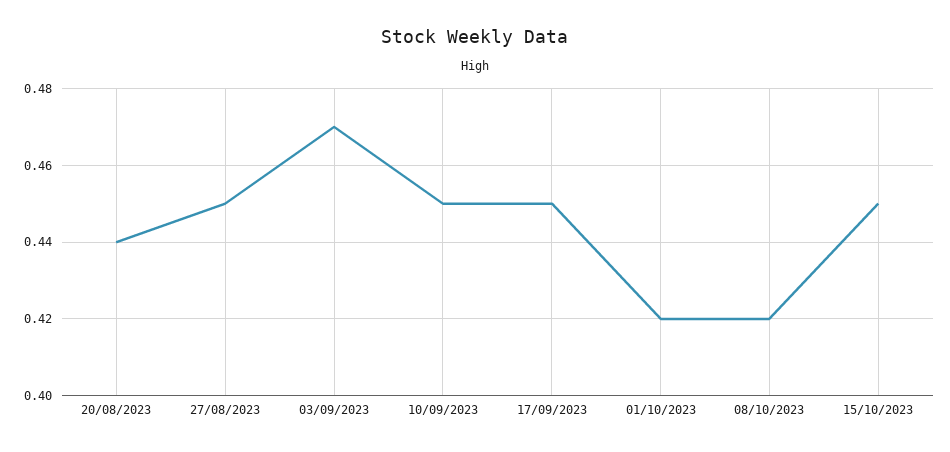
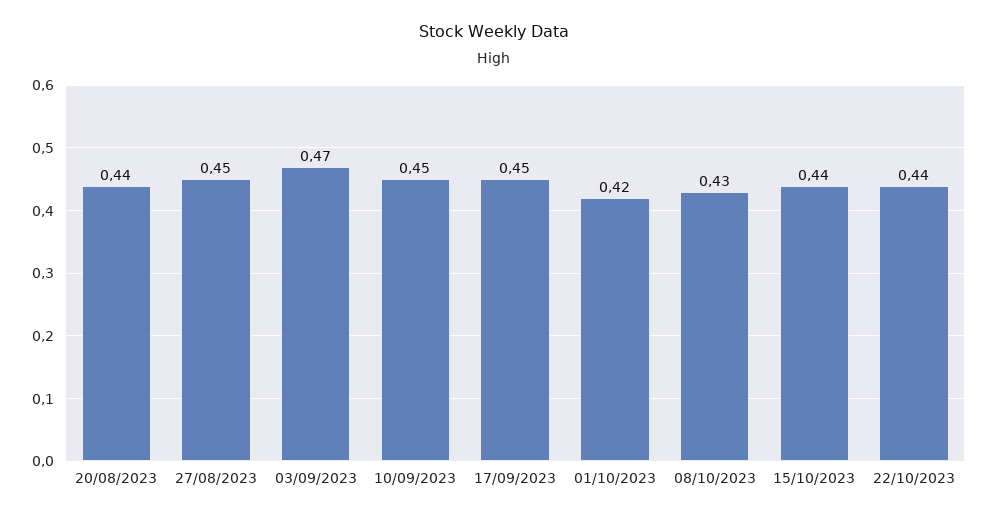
08/10/2023: 0.42 -> 0.43
15/10/2023: 0.45 -> 0.44
22/10/2023: none -> 0.44

